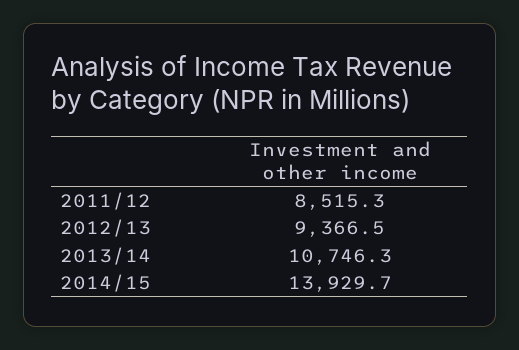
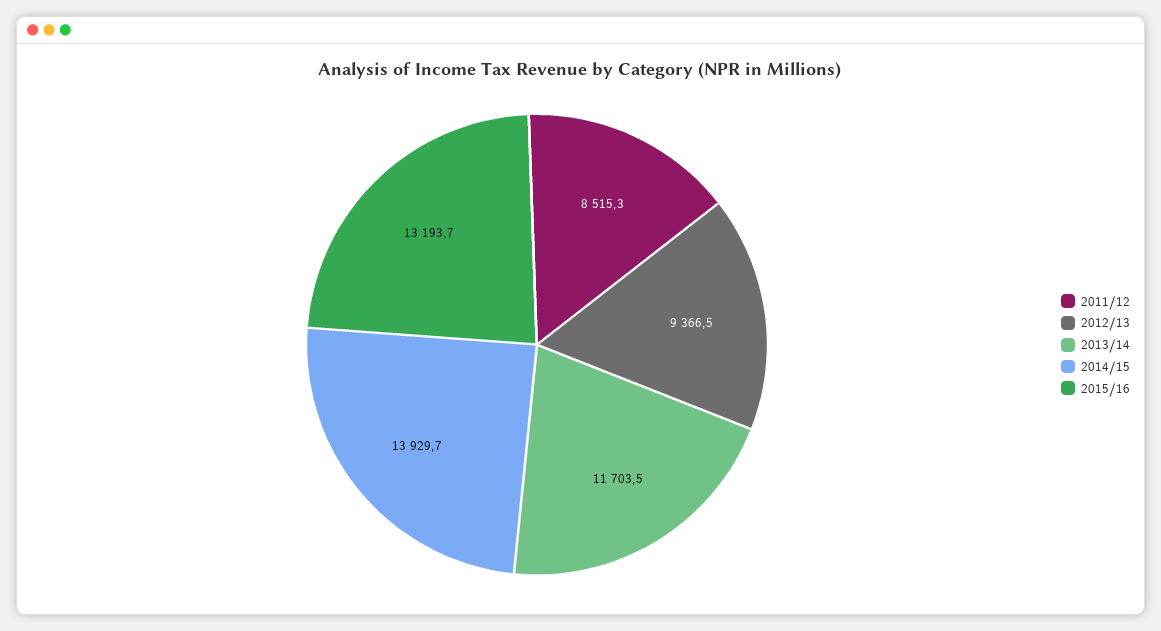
2013/14: 10746.3 -> 11703.5
2015/16: none -> 13193.7

